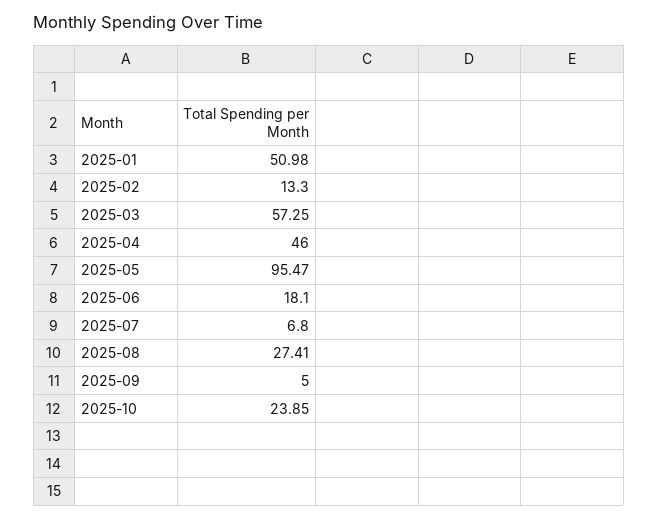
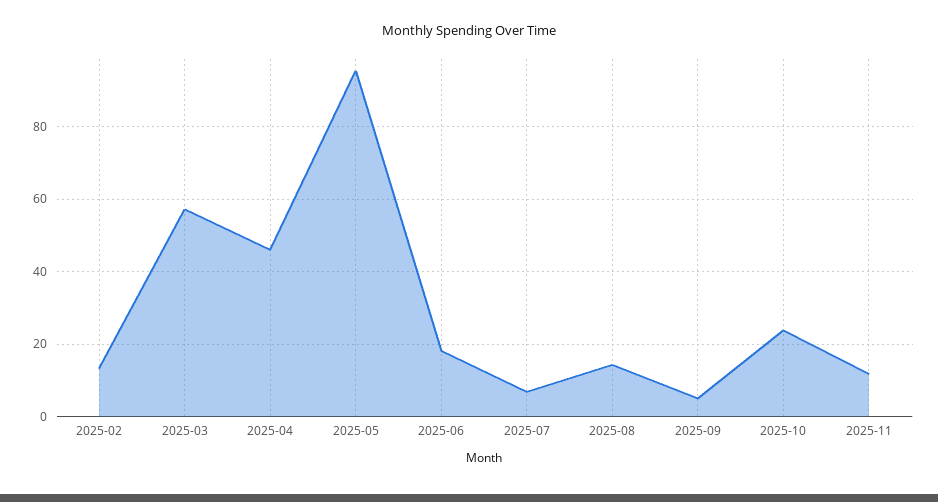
2025-01: 50.98 -> none
2025-08: 27.41 -> 14
2025-11: none -> 12

